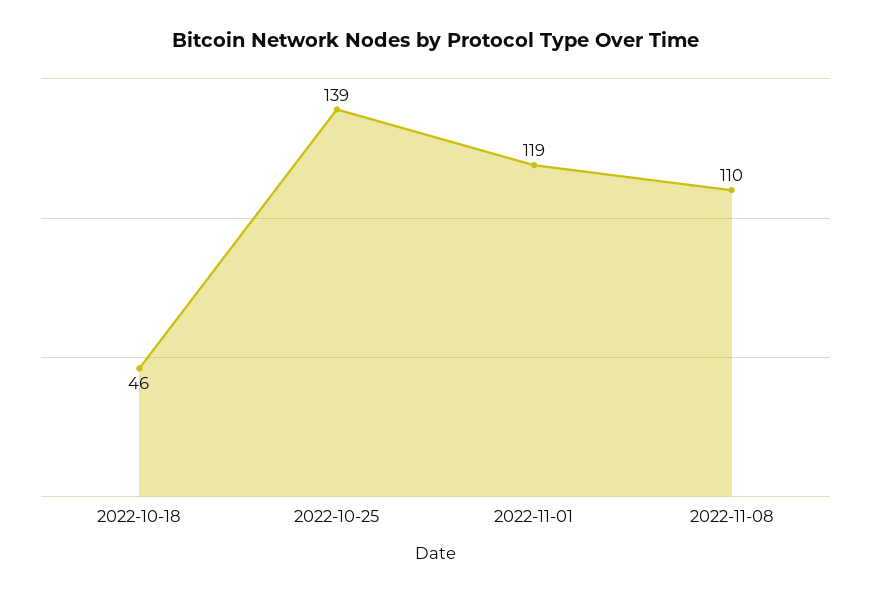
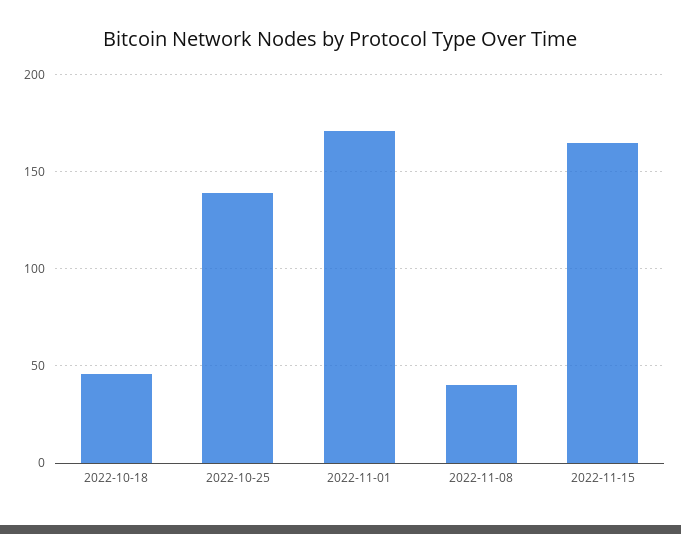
2022-11-01: 119 -> 170
2022-11-08: 110 -> 40
2022-11-15: none -> 165

